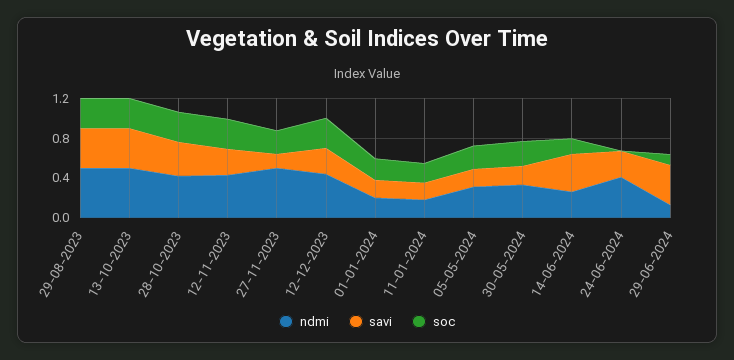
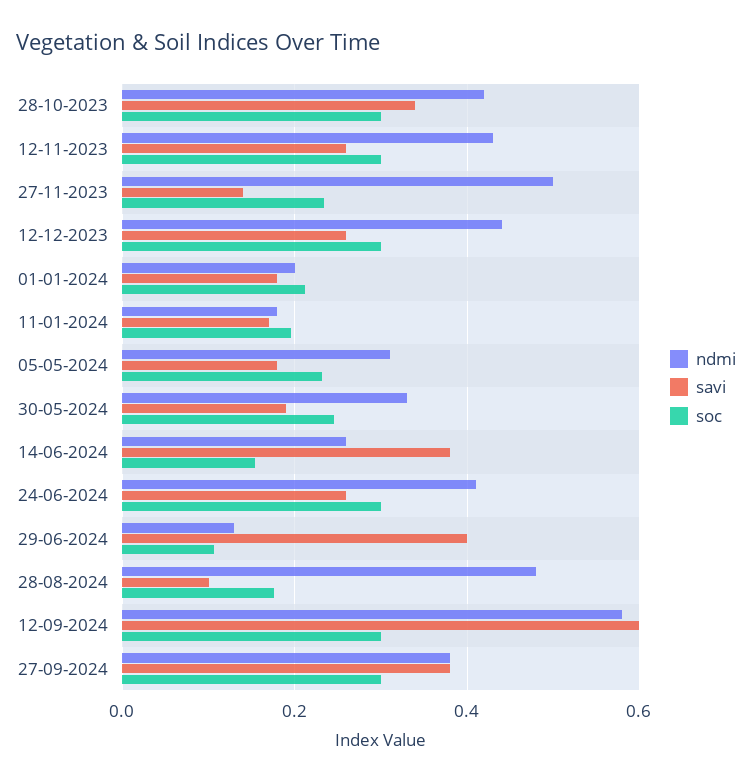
ndmi, 29-08-2023: 0.5 -> none
savi, 29-08-2023: 0.4 -> none
soc, 29-08-2023: 0.3 -> none
ndmi, 13-10-2023: 0.5 -> none
savi, 13-10-2023: 0.4 -> none
soc, 13-10-2023: 0.3 -> none
soc, 24-06-2024: 0 -> 0.3
ndmi, 28-08-2024: none -> 0.48
savi, 28-08-2024: none -> 0.1
soc, 28-08-2024: none -> 0.18
ndmi, 12-09-2024: none -> 0.58
savi, 12-09-2024: none -> 0.6
soc, 12-09-2024: none -> 0.3
ndmi, 27-09-2024: none -> 0.38
savi, 27-09-2024: none -> 0.38
soc, 27-09-2024: none -> 0.3

